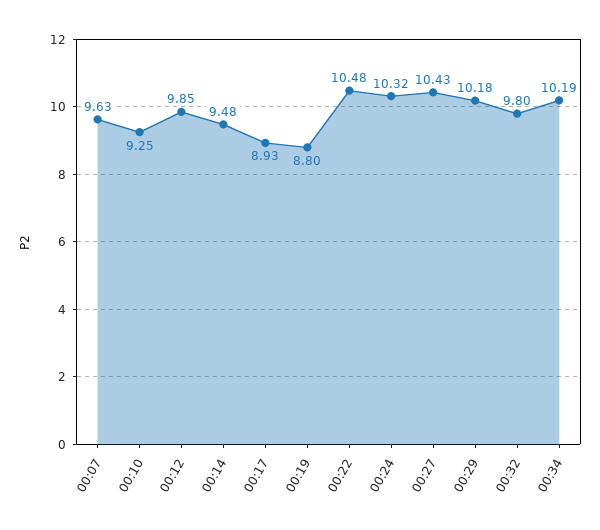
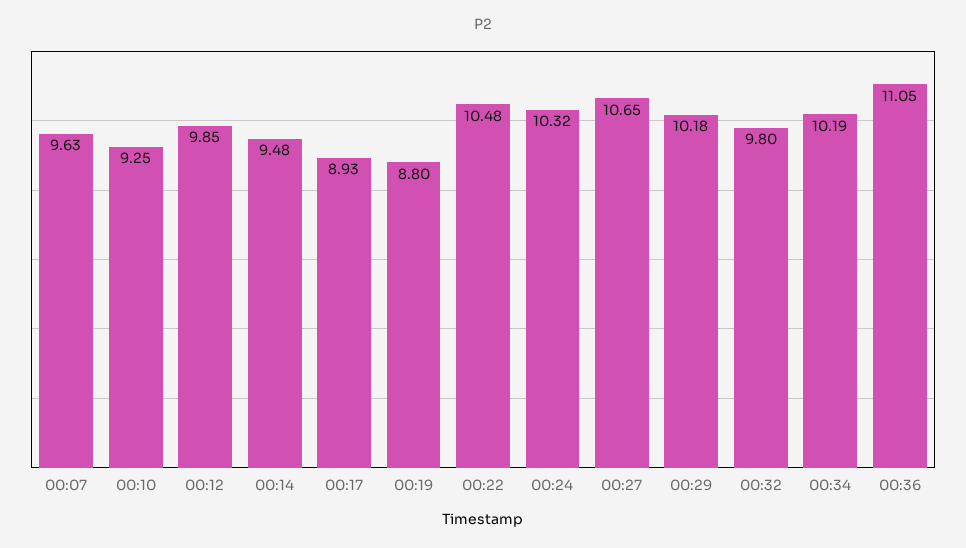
00:27: 10.43 -> 10.65
00:36: none -> 11.05

